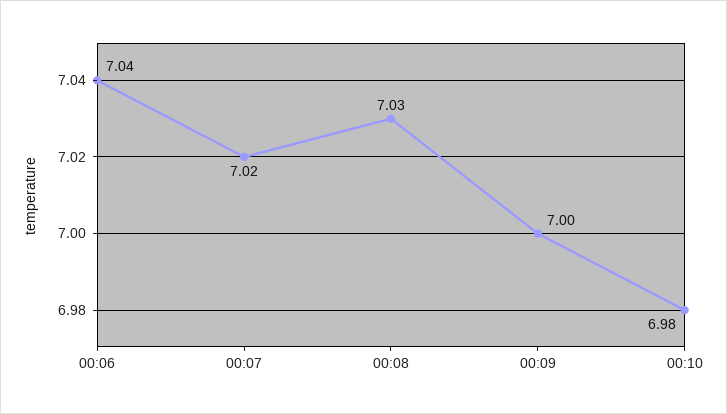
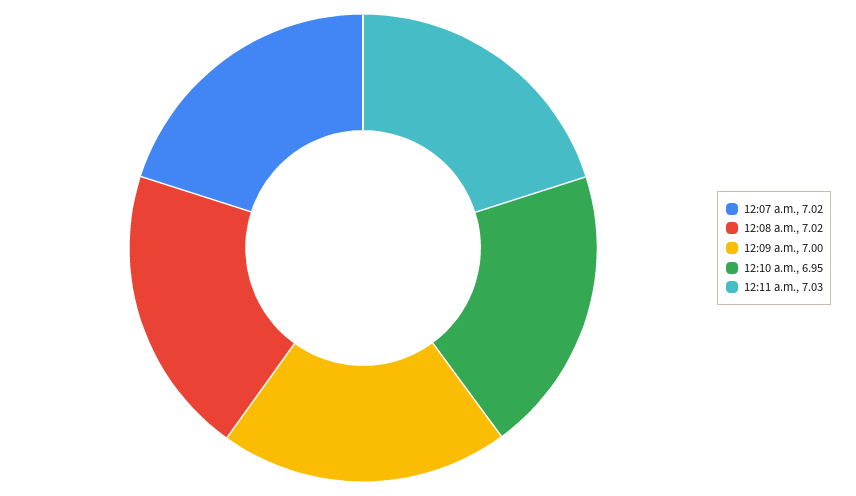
00:06: 7.04 -> none
00:08: 7.03 -> 7.02
00:10: 6.98 -> 6.95
12:11 a.m.: none -> 7.03

